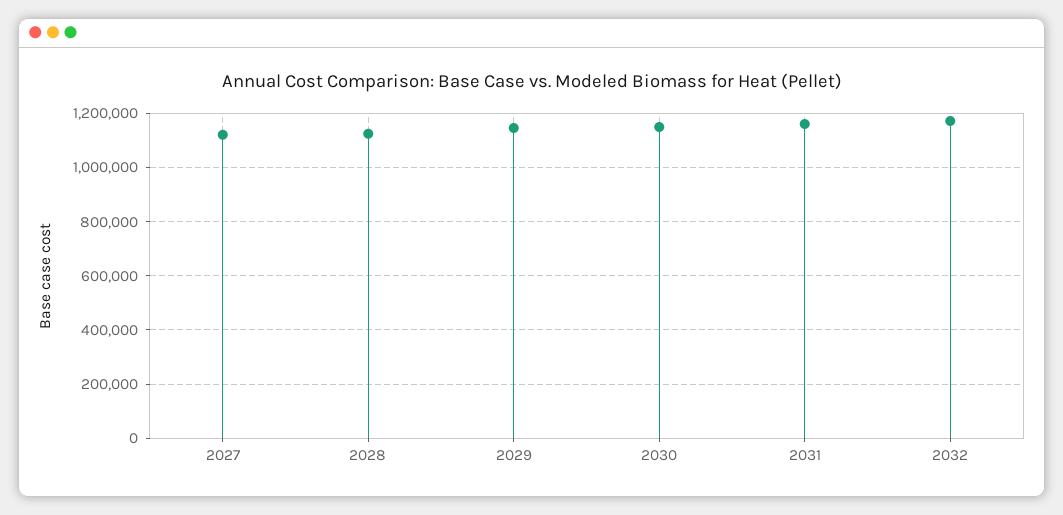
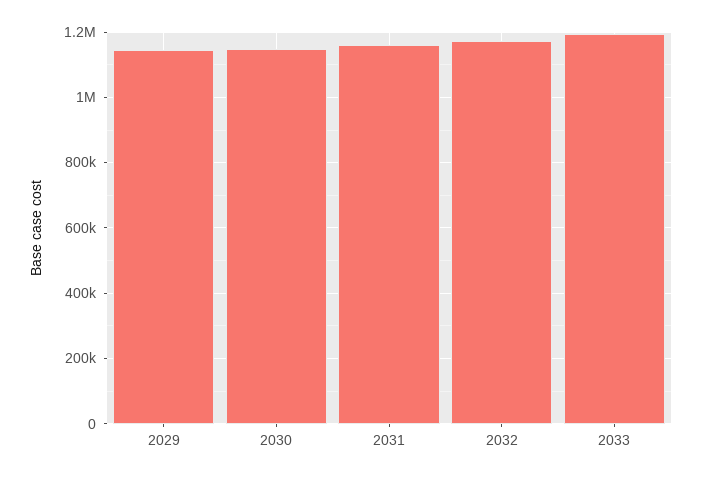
2027: 1125000 -> none
2028: 1125000 -> none
2033: none -> 1200000

